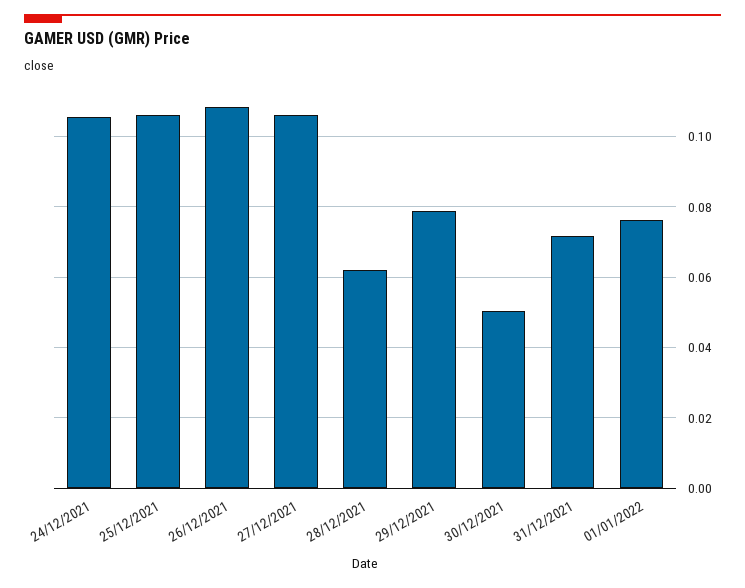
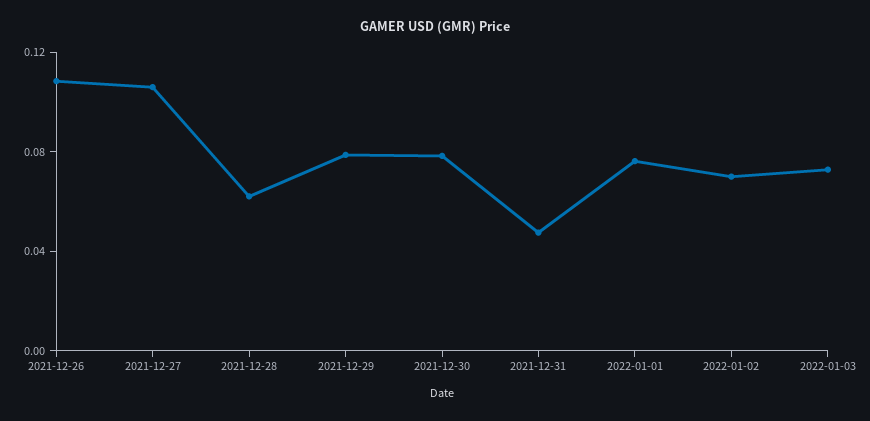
24/12/2021: 0.106 -> none
25/12/2021: 0.106 -> none
30/12/2021: 0.05 -> 0.08
31/12/2021: 0.072 -> 0.05
2022-01-02: none -> 0.07
2022-01-03: none -> 0.07

